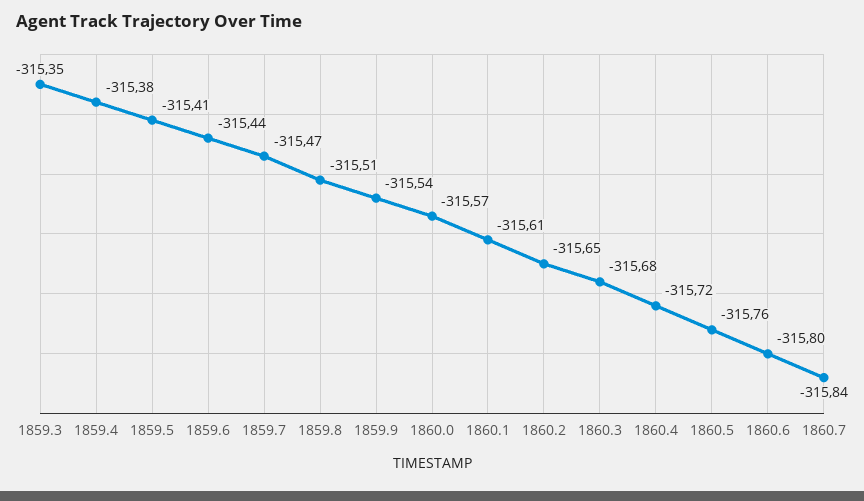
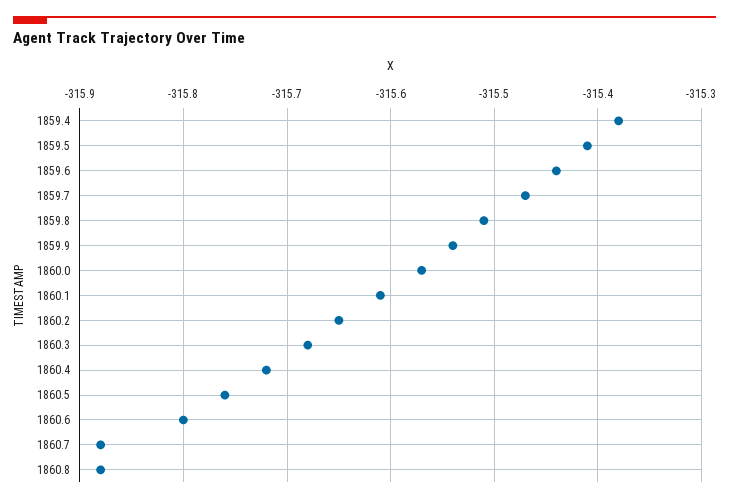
1859.3: -315.35 -> none
1860.7: -315.84 -> -315.88
1860.8: none -> -315.88

